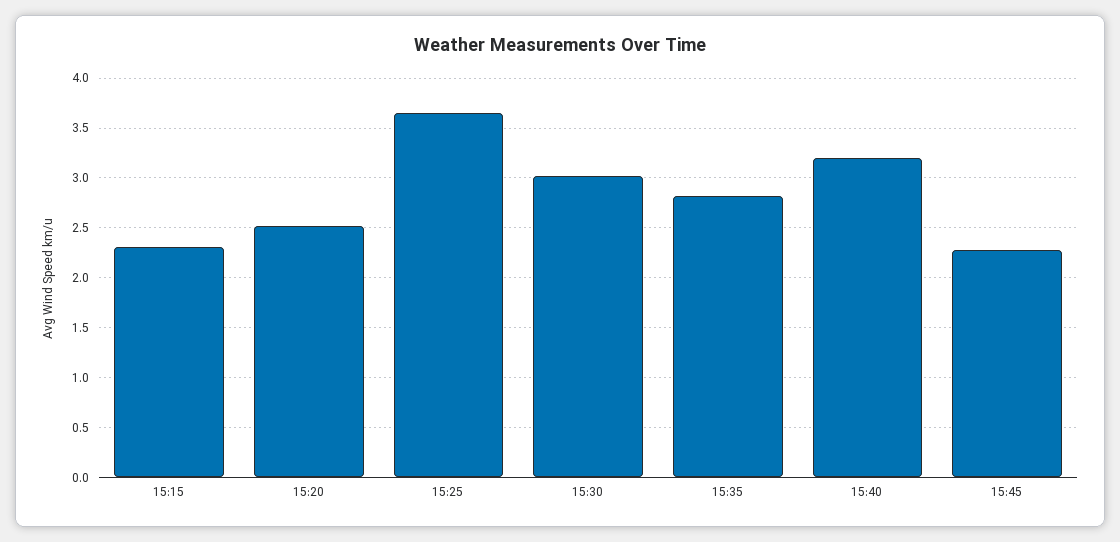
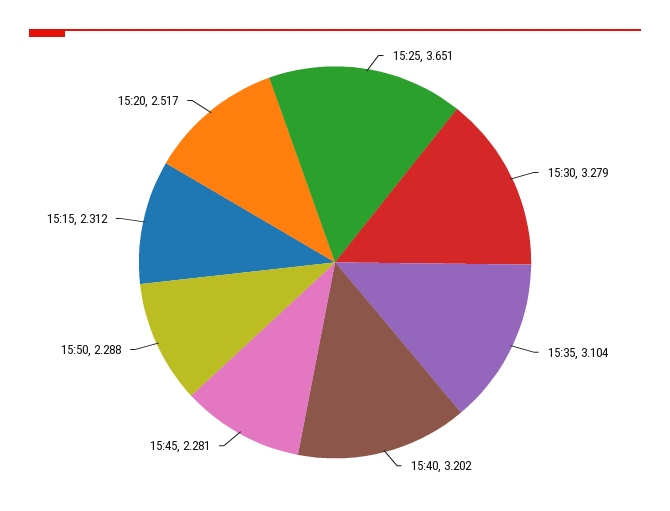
15:30: 3 -> 3.279
15:35: 2.8 -> 3.104
15:50: none -> 2.288

